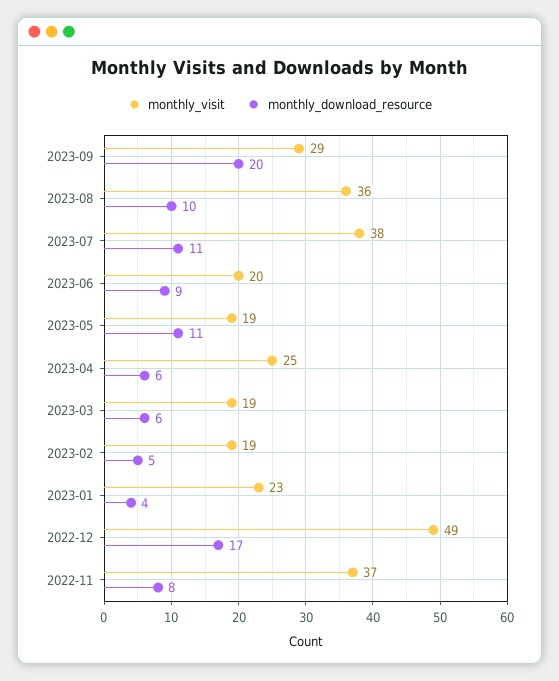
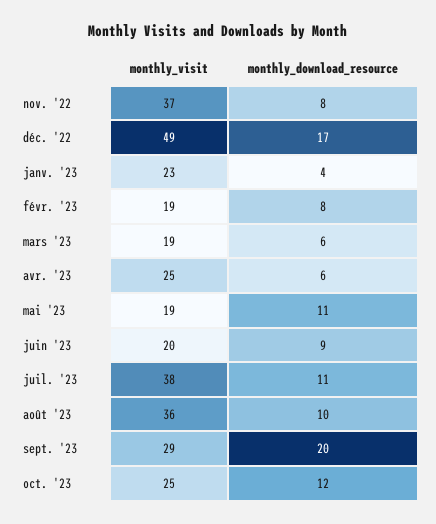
monthly_download_resource, 2023-02: 5 -> 8
monthly_visit, oct. '23: none -> 25
monthly_download_resource, oct. '23: none -> 12

